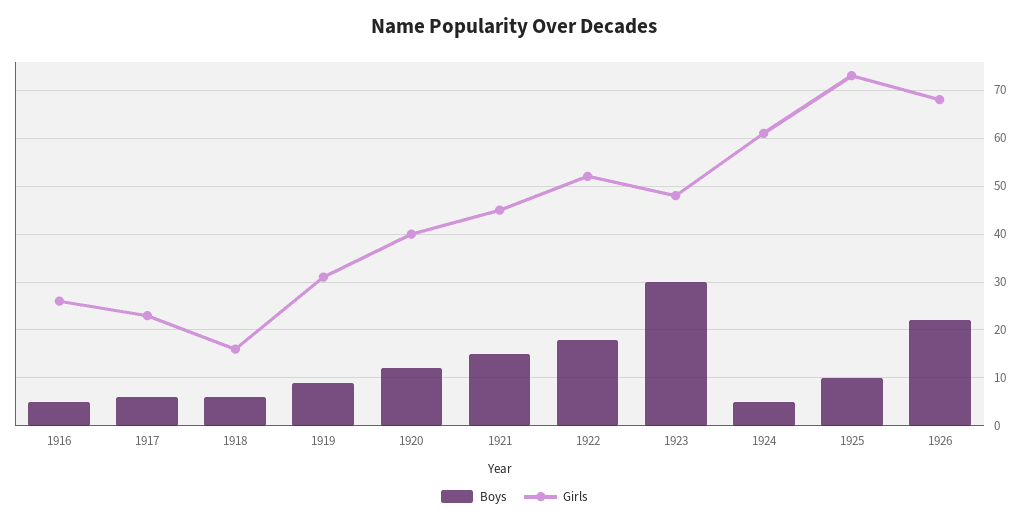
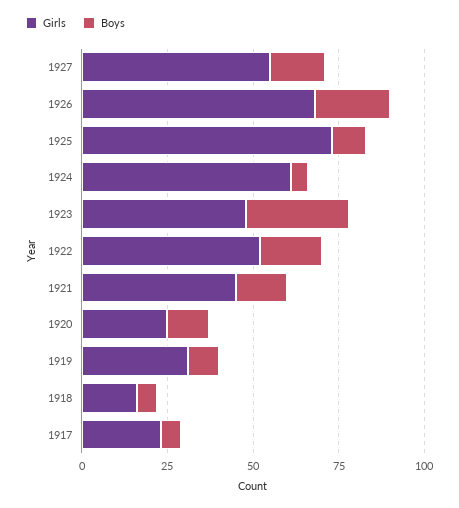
Boys, 1916: 5 -> none
Girls, 1916: 25 -> none
Girls, 1920: 40 -> 25
Girls, 1927: none -> 55
Boys, 1927: none -> 15

